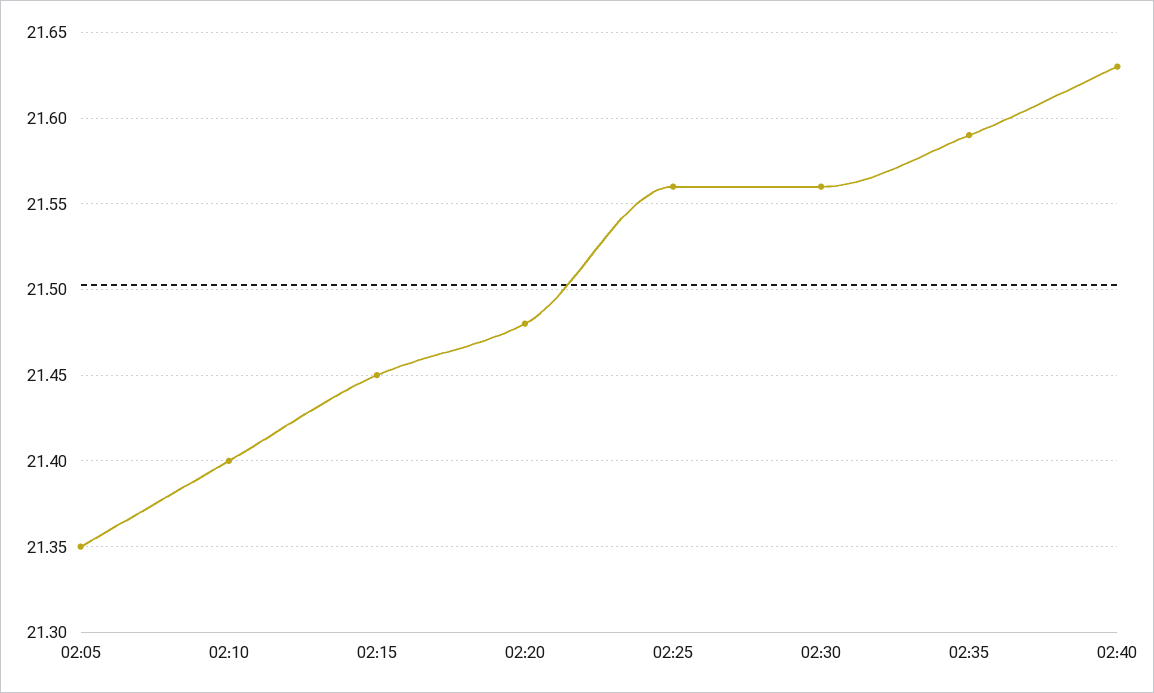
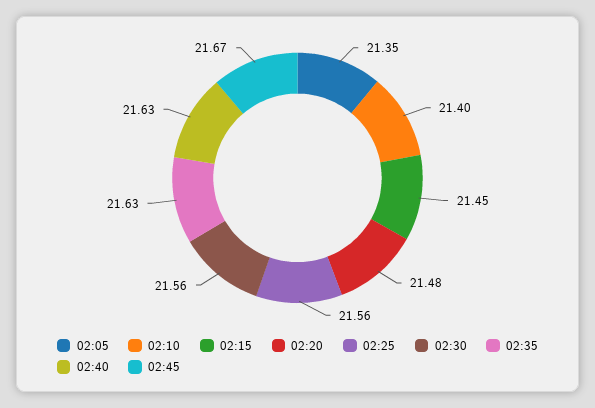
02:35: 21.59 -> 21.63
02:45: none -> 21.67

